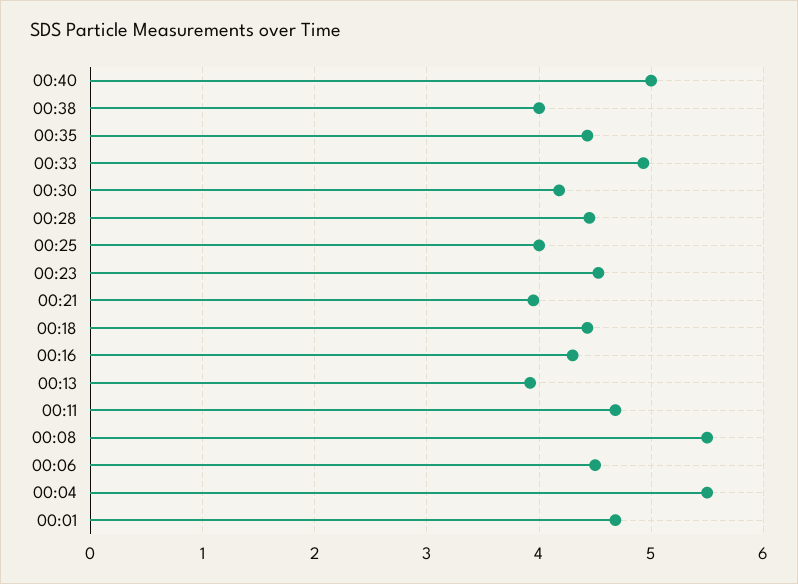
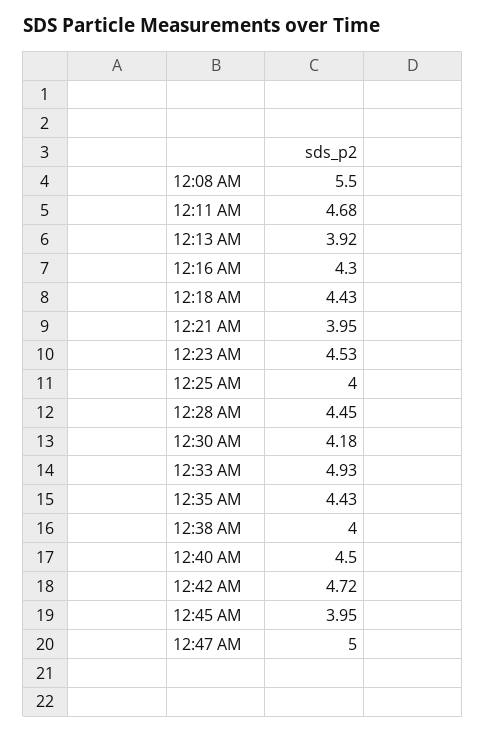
00:40: 5 -> 4.5
00:06: 4.5 -> none
00:04: 5.5 -> none
00:01: 4.7 -> none
12:42 AM: none -> 4.72
12:45 AM: none -> 3.95
12:47 AM: none -> 5

